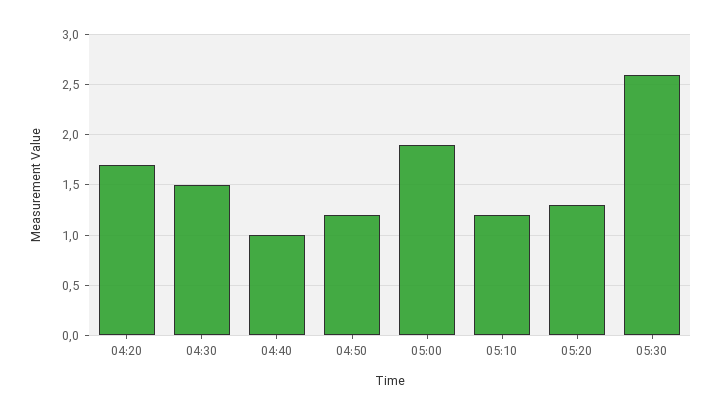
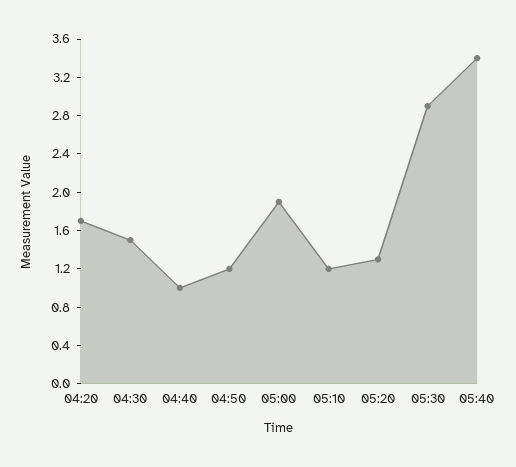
05:30: 2.6 -> 2.9
05:40: none -> 3.4

